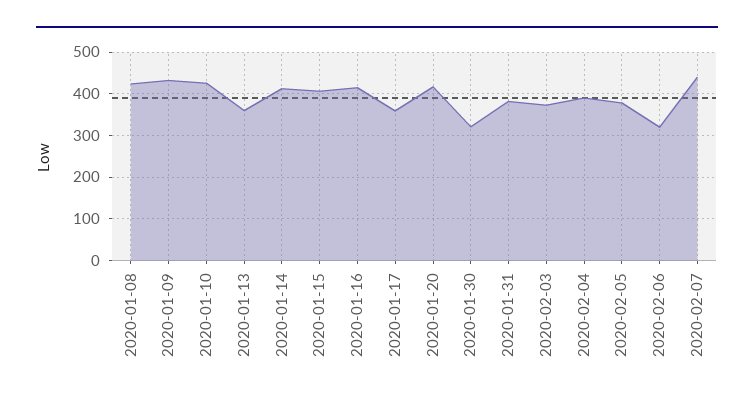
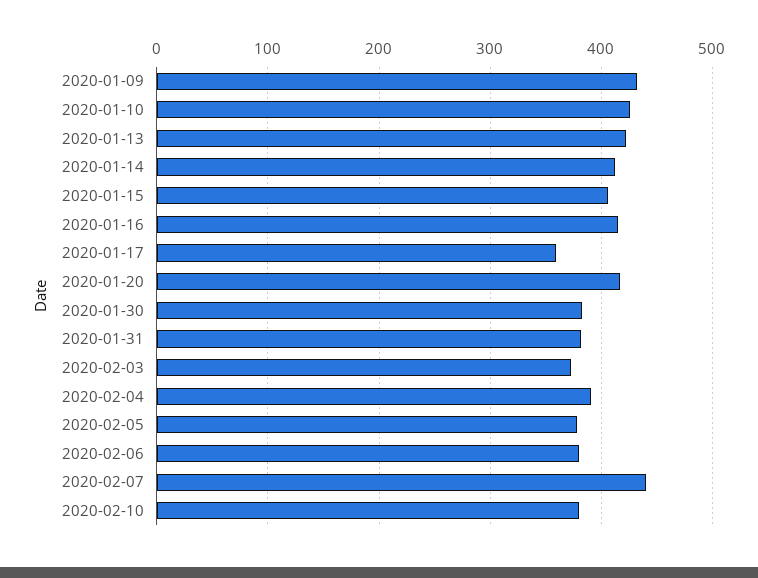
2020-01-08: 420 -> none
2020-01-13: 360 -> 420
2020-01-30: 320 -> 380
2020-02-06: 320 -> 380
2020-02-10: none -> 380

